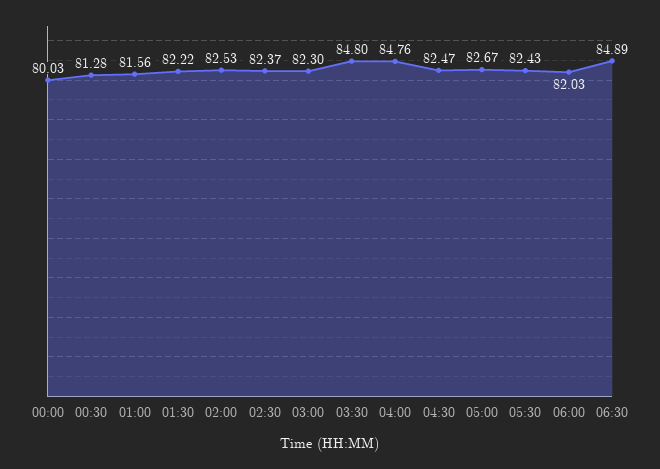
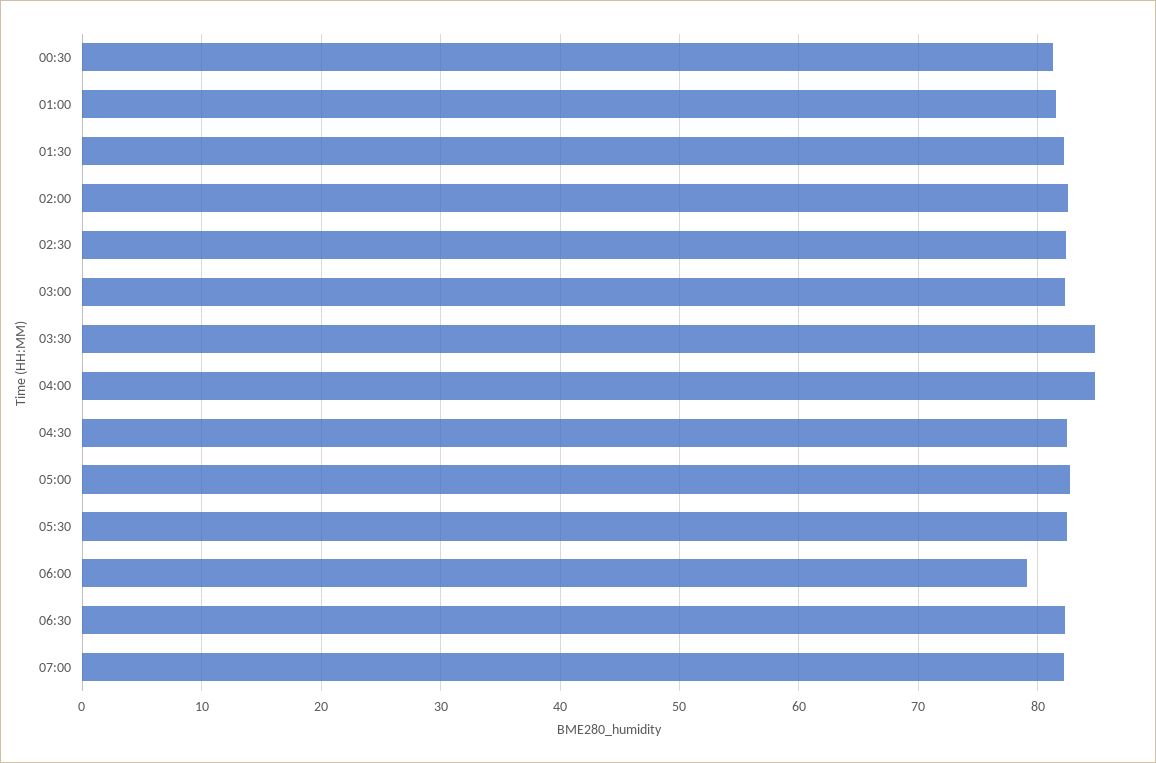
00:00: 80.03 -> none
06:00: 82.03 -> 79
06:30: 84.89 -> 82
07:00: none -> 82

